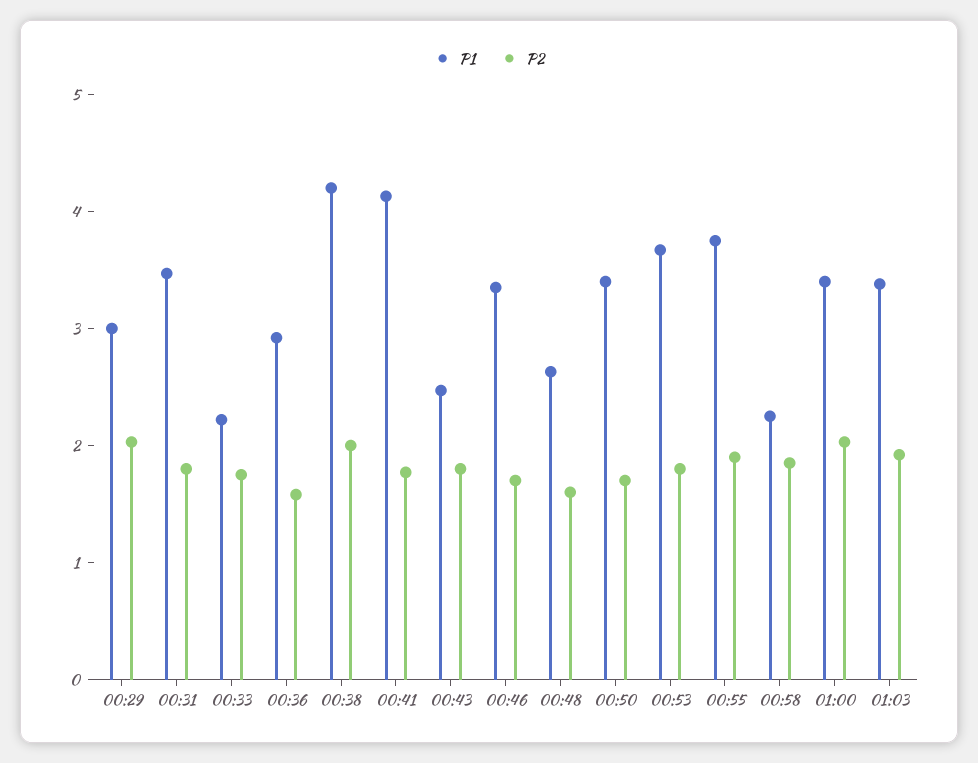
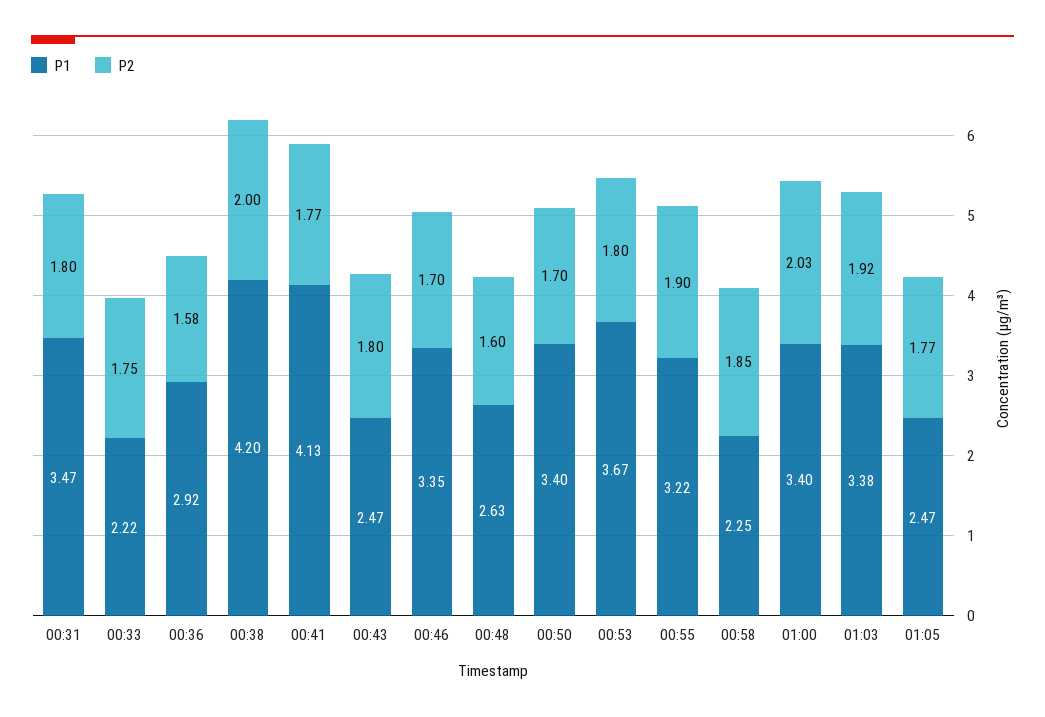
P1, 00:29: 3 -> none
P2, 00:29: 2 -> none
P1, 00:55: 3.8 -> 3.22
P1, 01:05: none -> 2.47
P2, 01:05: none -> 1.77

